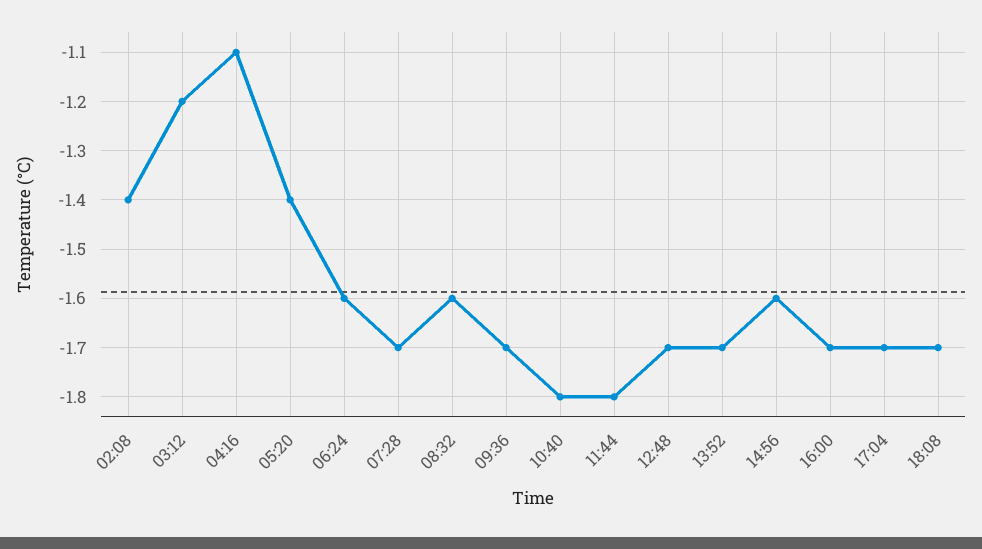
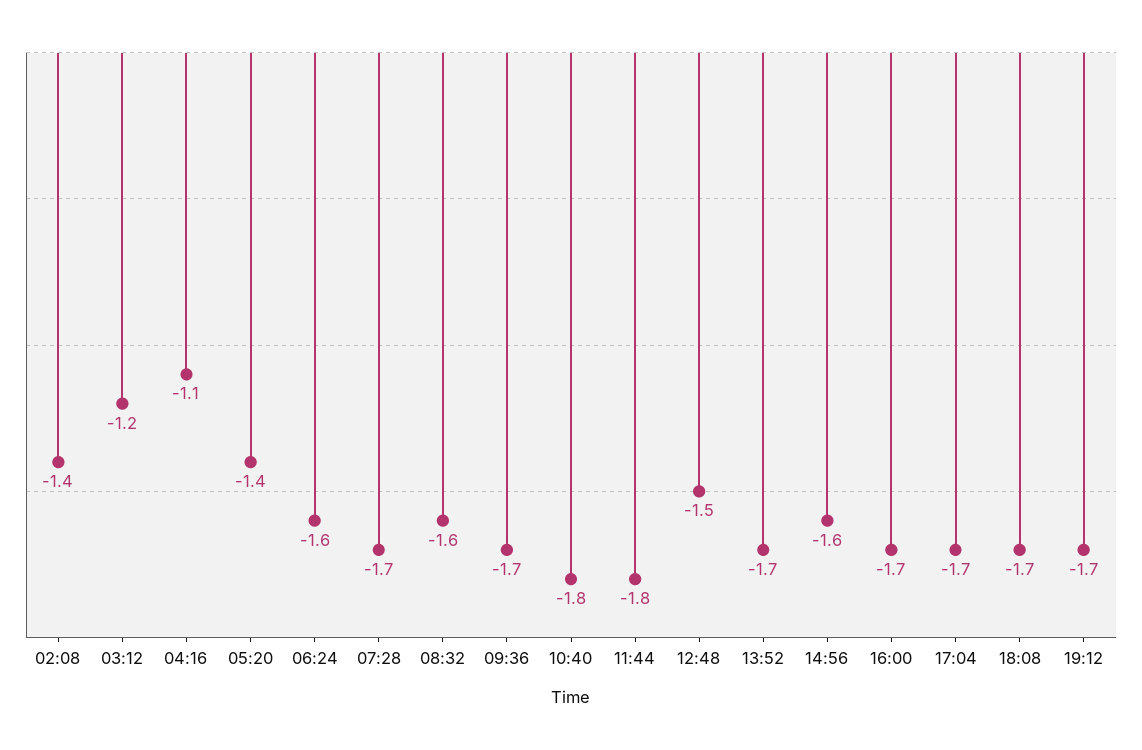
12:48: -1.7 -> -1.5
19:12: none -> -1.7

